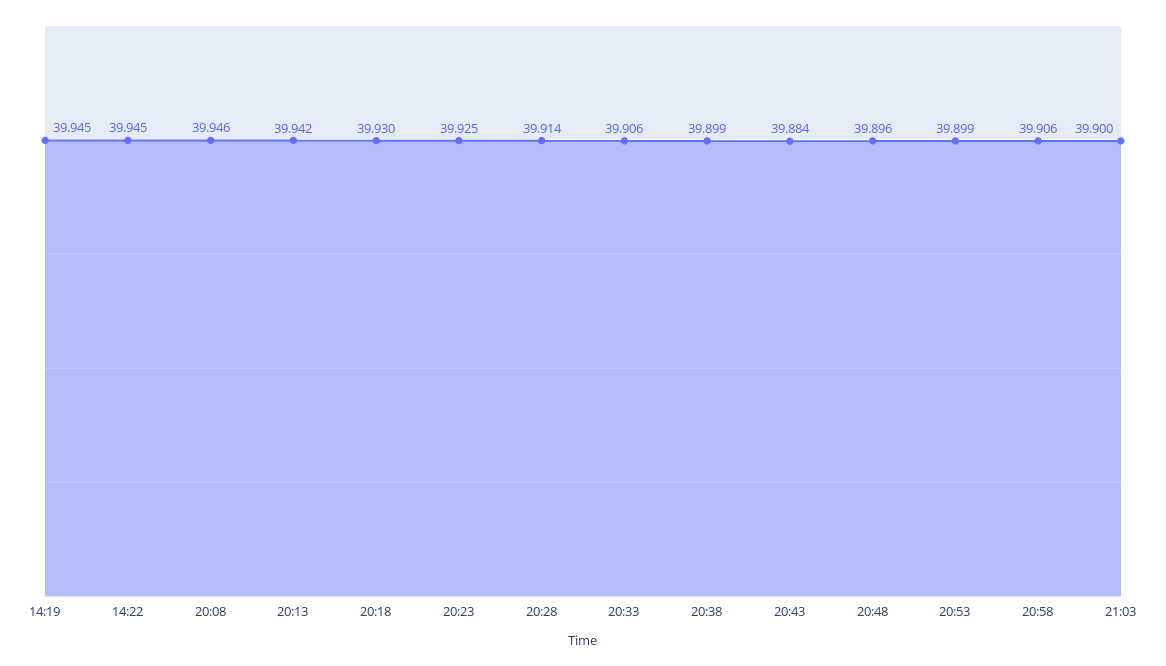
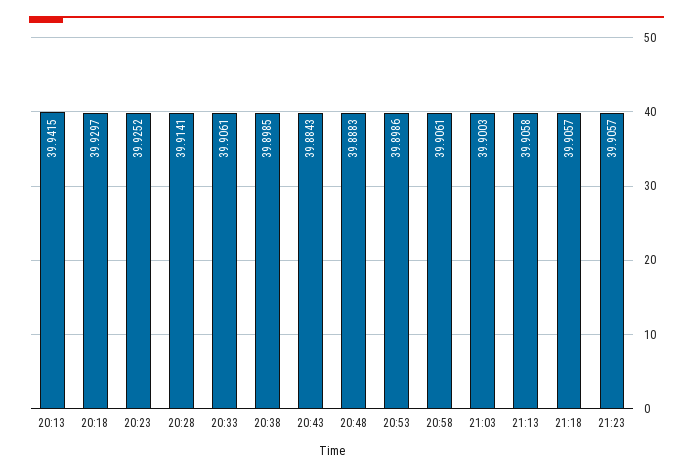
14:19: 39.945 -> none
14:22: 39.945 -> none
20:08: 39.946 -> none
20:48: 39.896 -> 39.8883
21:13: none -> 39.9058
21:18: none -> 39.9057
21:23: none -> 39.9057

